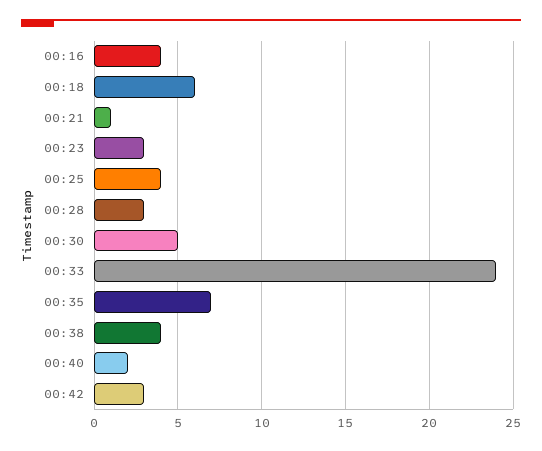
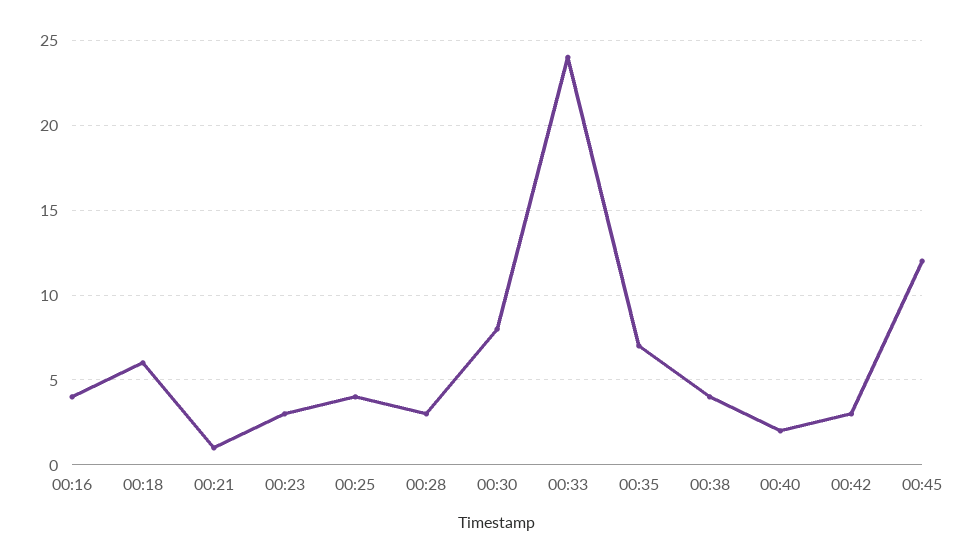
00:30: 5 -> 8
00:45: none -> 12

